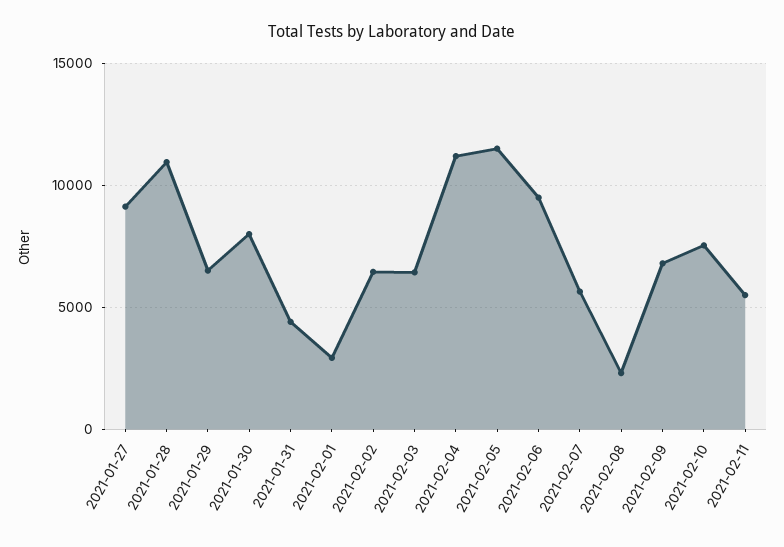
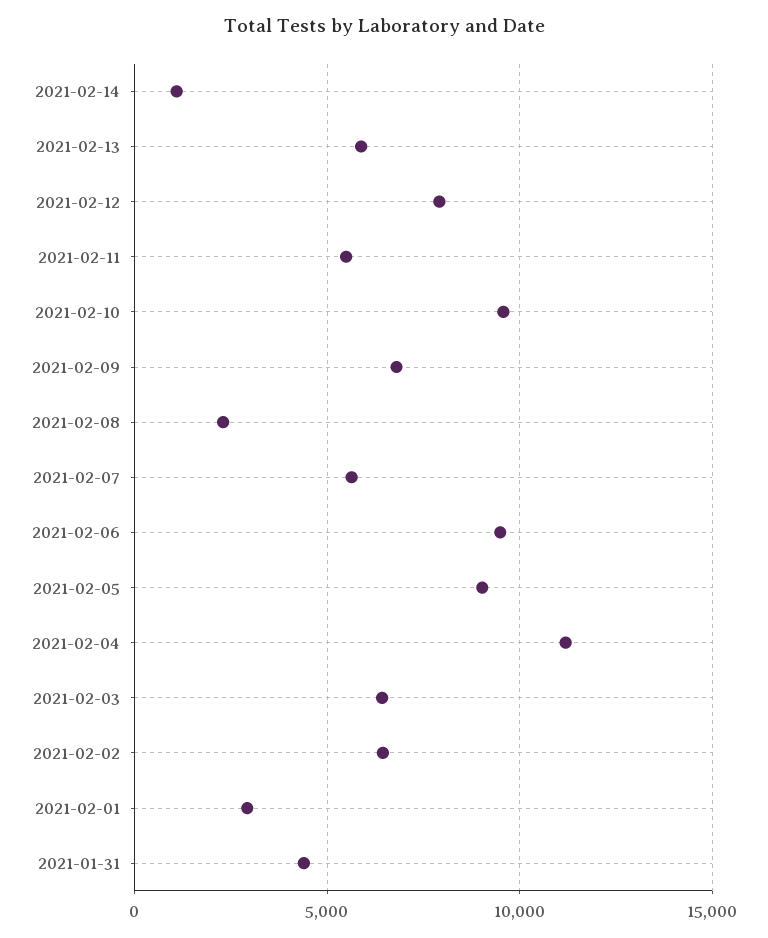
2021-01-27: 9000 -> none
2021-01-28: 11000 -> none
2021-01-29: 6500 -> none
2021-01-30: 8000 -> none
2021-02-05: 11500 -> 9000
2021-02-10: 7500 -> 9500
2021-02-14: none -> 1000
2021-02-13: none -> 6000
2021-02-12: none -> 8000

